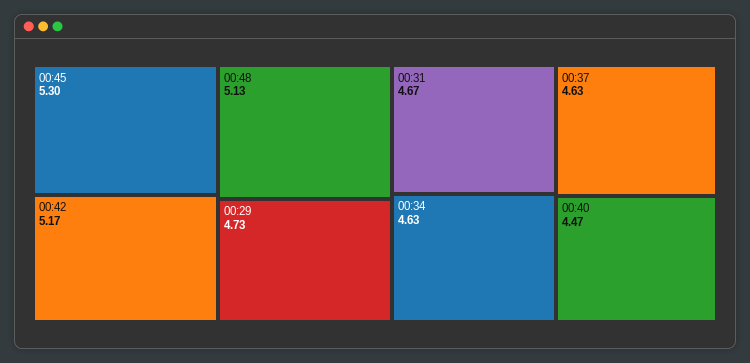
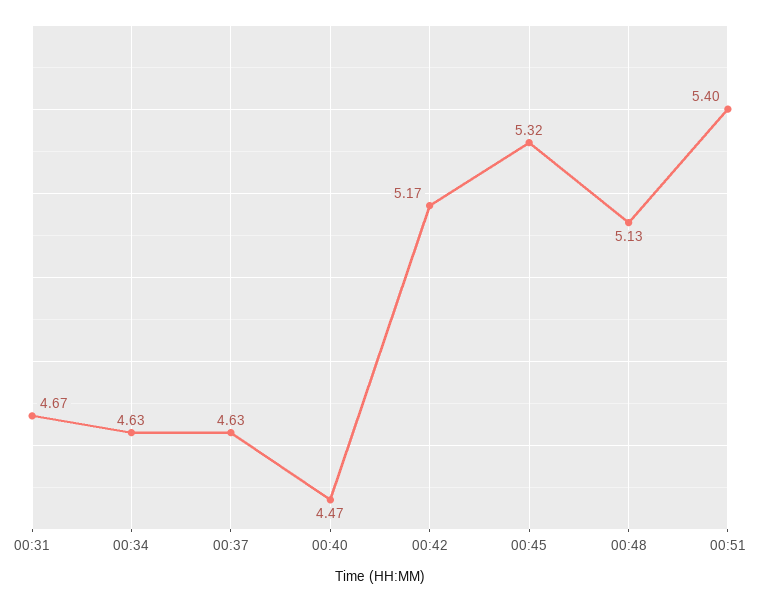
00:45: 5.3 -> 5.32
00:29: 4.73 -> none
00:51: none -> 5.4

